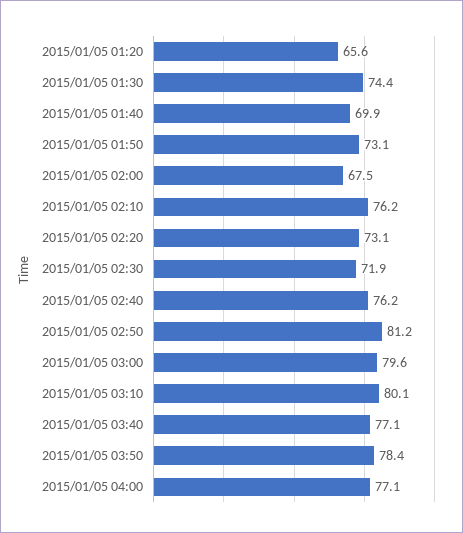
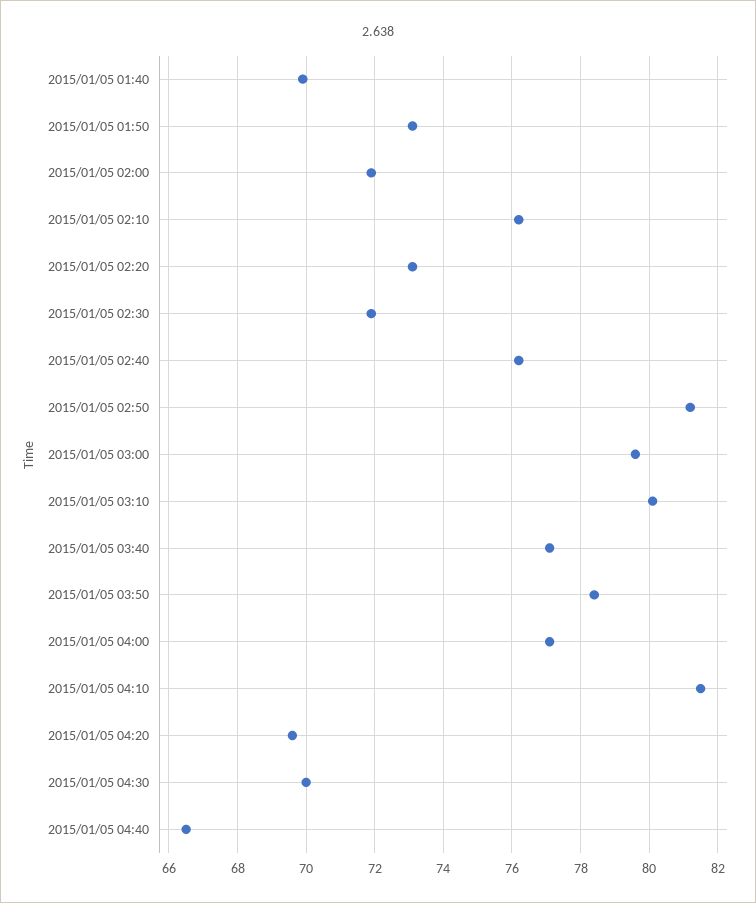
2015/01/05 01:20: 65.6 -> none
2015/01/05 01:30: 74.4 -> none
2015/01/05 02:00: 67.5 -> 72
2015/01/05 04:10: none -> 81.5
2015/01/05 04:20: none -> 69.5
2015/01/05 04:30: none -> 70
2015/01/05 04:40: none -> 66.5

